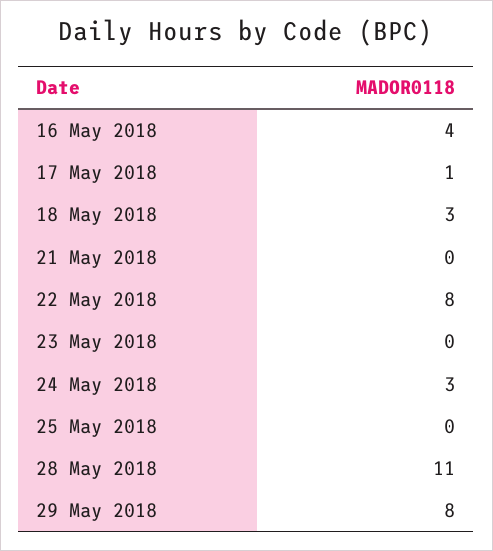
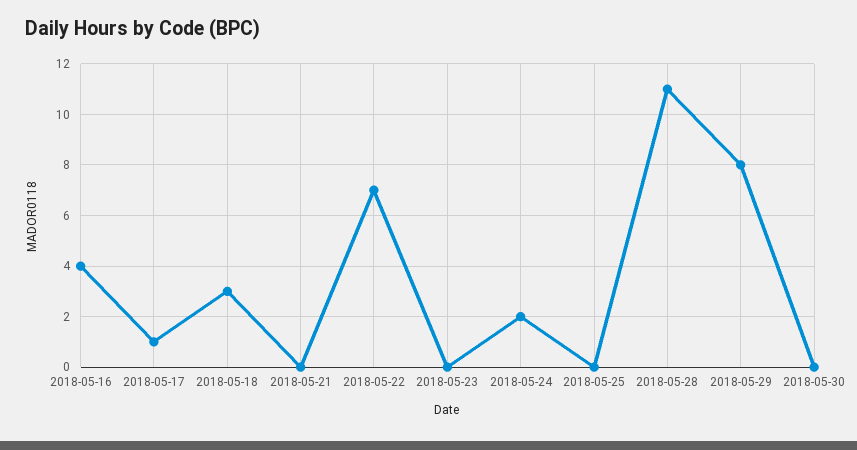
22 May 2018: 8 -> 7
24 May 2018: 3 -> 2
2018-05-30: none -> 0

